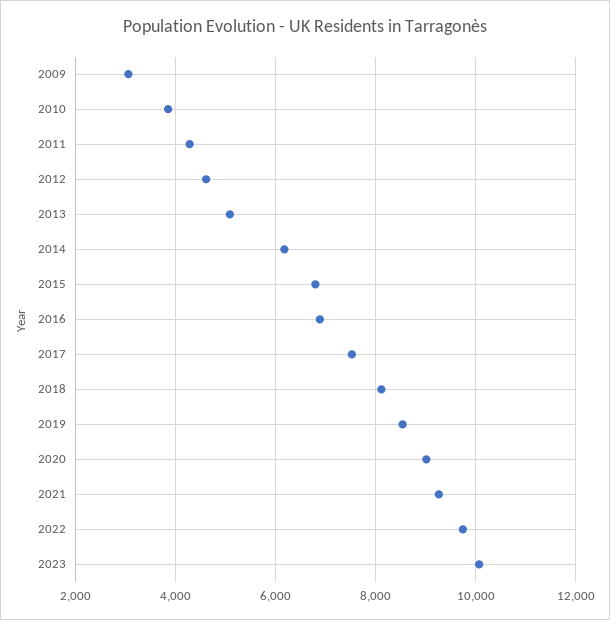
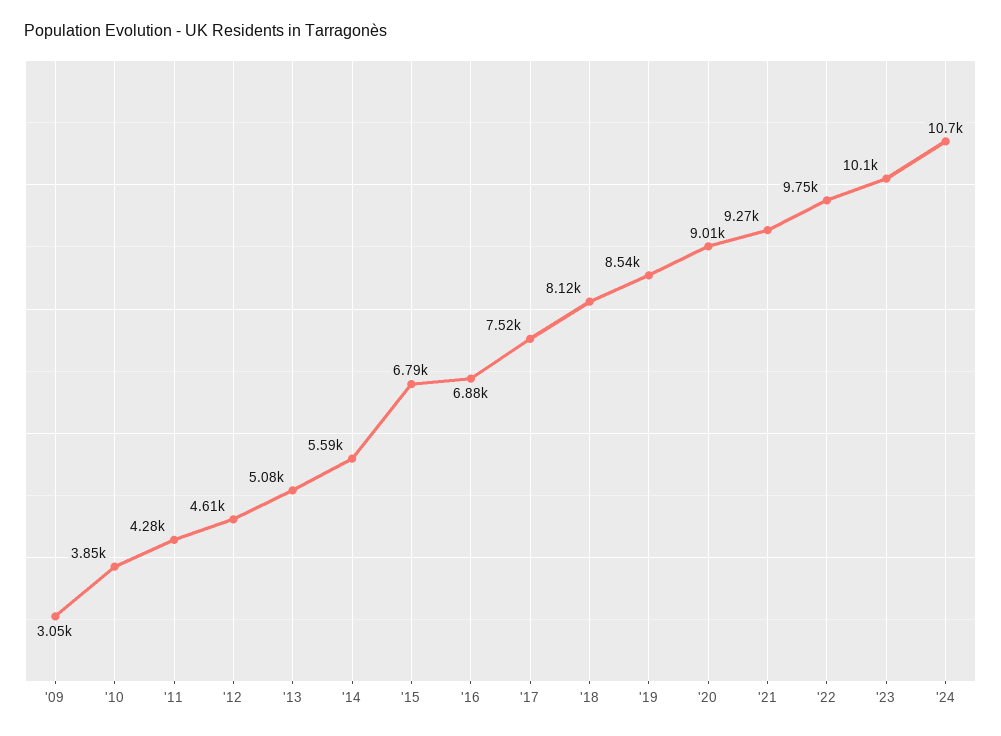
2014: 6200 -> 5590
'24: none -> 10700

